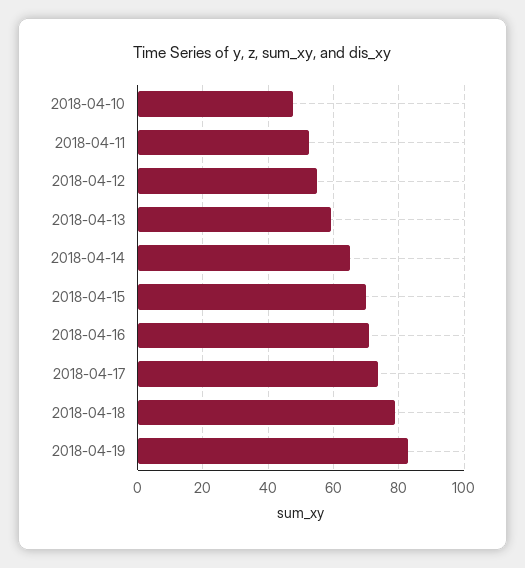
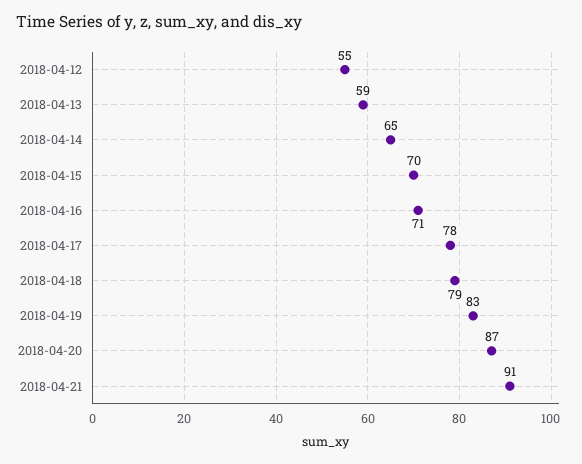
2018-04-10: 48 -> none
2018-04-11: 52 -> none
2018-04-17: 74 -> 78
2018-04-20: none -> 87
2018-04-21: none -> 91

